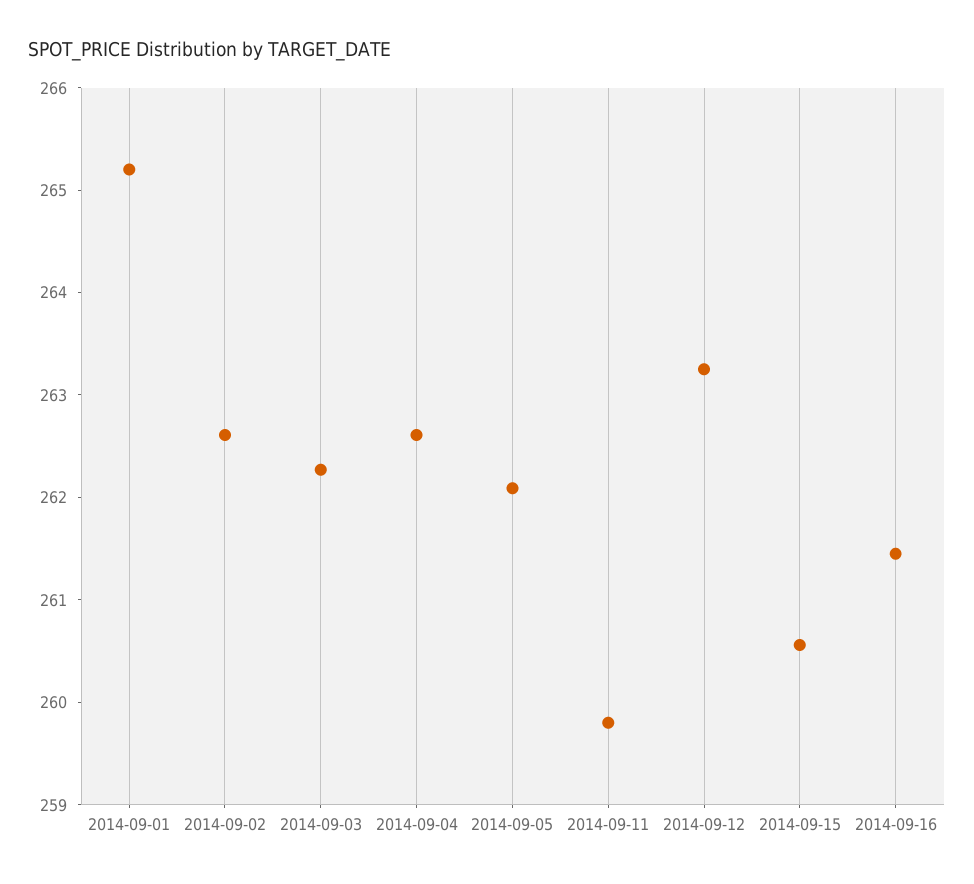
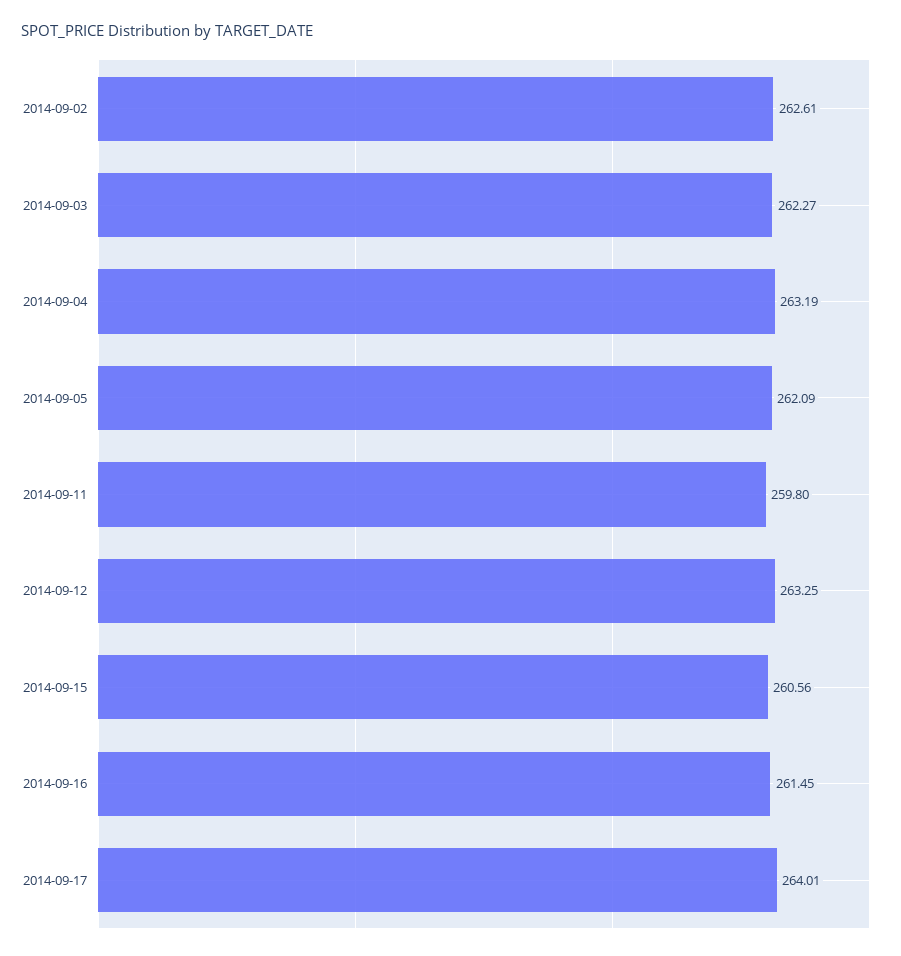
2014-09-01: 265.2 -> none
2014-09-04: 262.6 -> 263.19
2014-09-17: none -> 264.01

